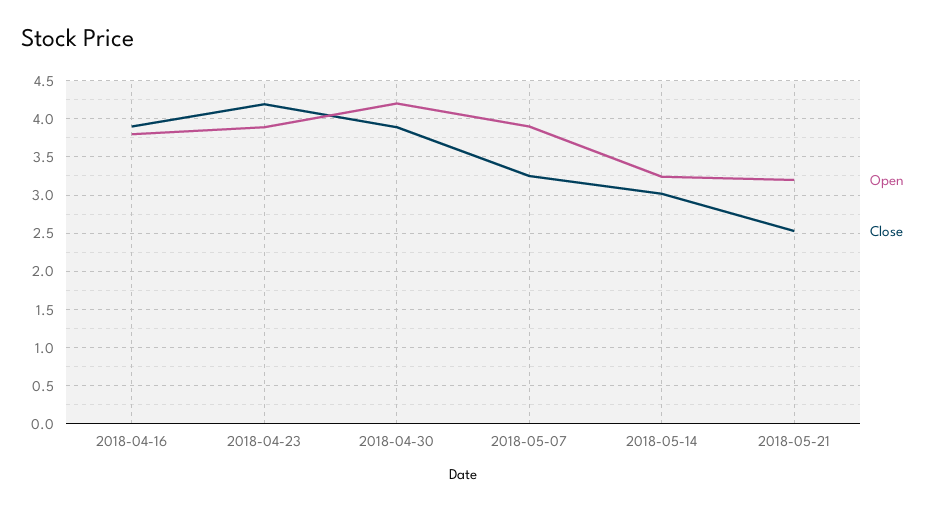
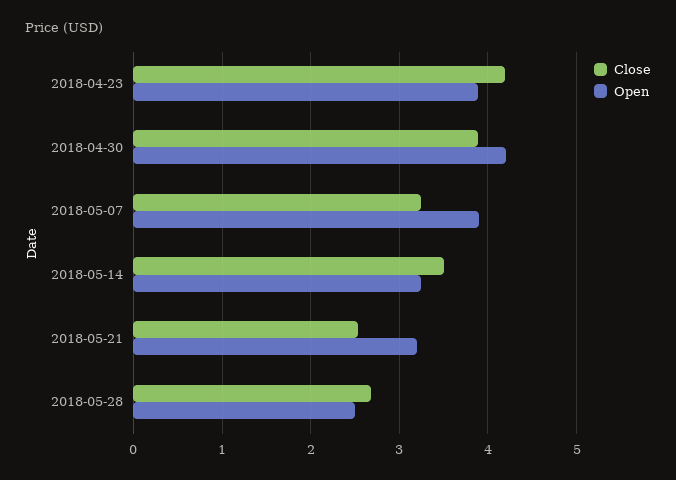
Open, 2018-04-16: 3.8 -> none
Close, 2018-04-16: 3.9 -> none
Close, 2018-05-14: 3 -> 3.5
Close, 2018-05-28: none -> 2.7
Open, 2018-05-28: none -> 2.5

